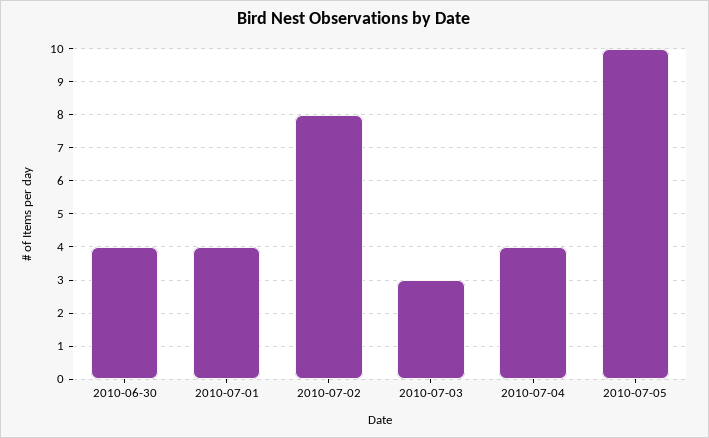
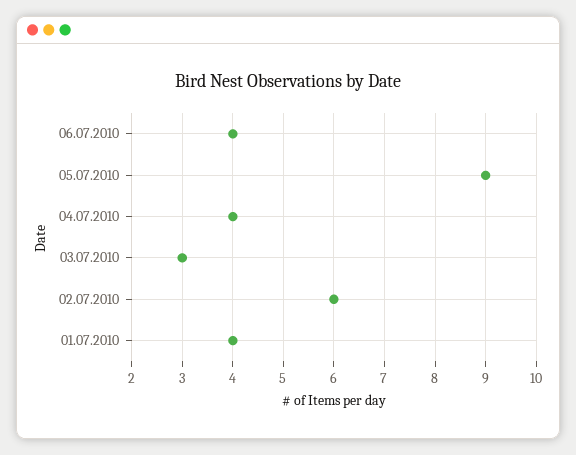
2010-06-30: 4 -> none
2010-07-02: 8 -> 6
2010-07-05: 10 -> 9
06.07.2010: none -> 4

